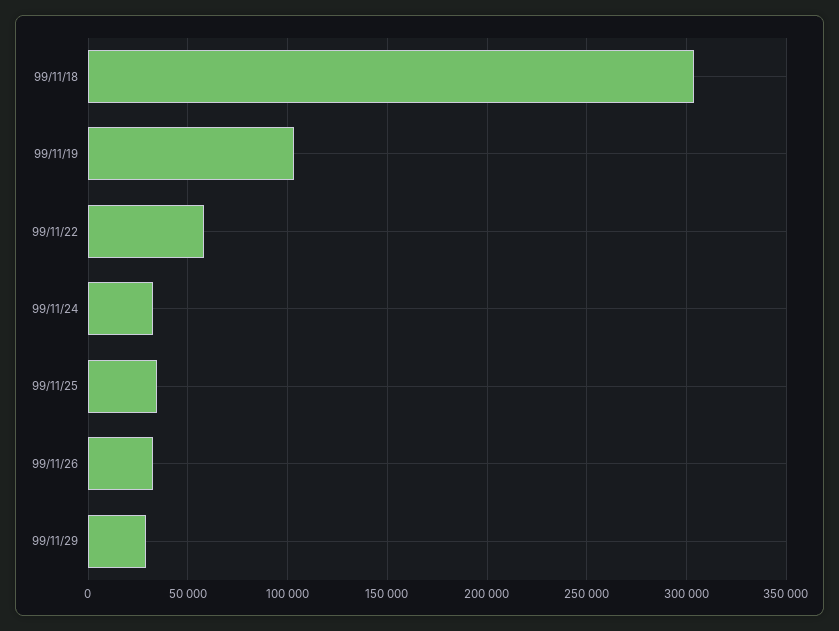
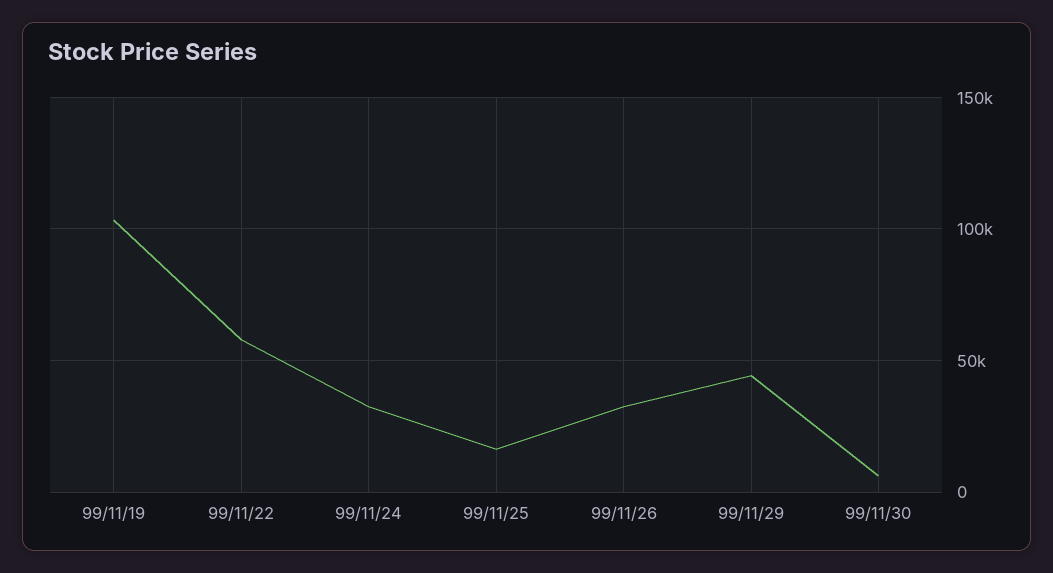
99/11/18: 305000 -> none
99/11/25: 35000 -> 15000
99/11/29: 30000 -> 45000
99/11/30: none -> 5000

